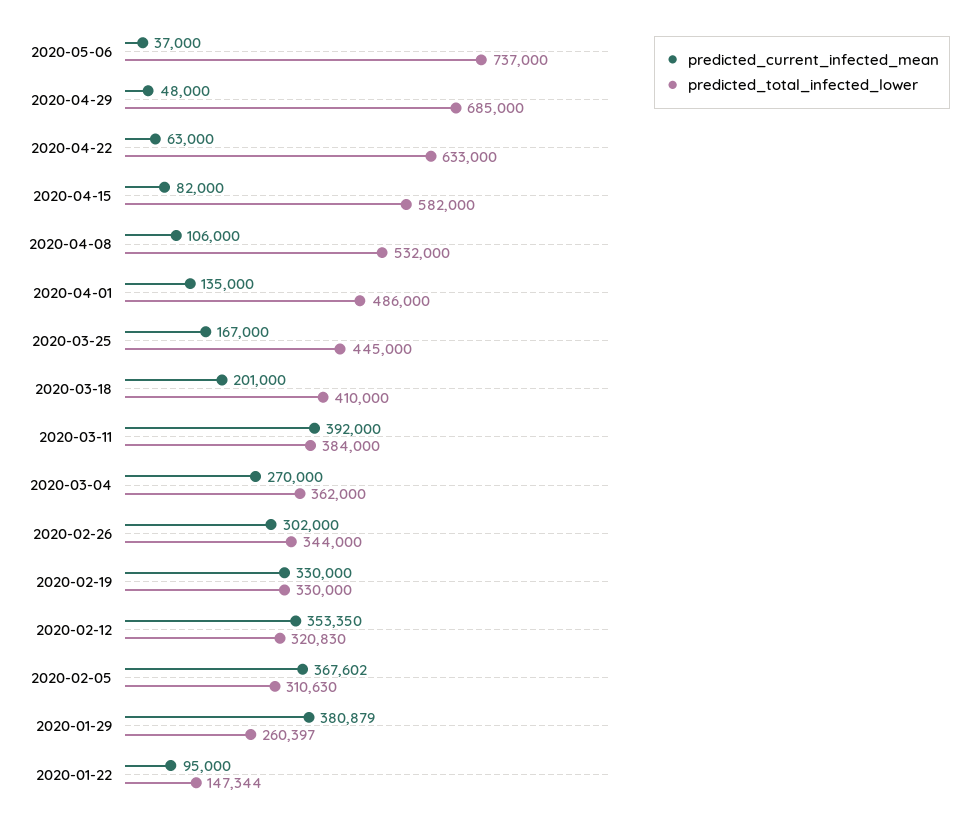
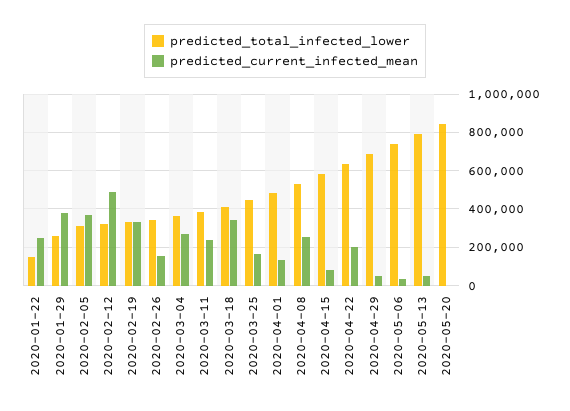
predicted_current_infected_mean, 2020-04-22: 63000 -> 200000
predicted_current_infected_mean, 2020-04-08: 106000 -> 250000
predicted_current_infected_mean, 2020-03-18: 201000 -> 350000
predicted_current_infected_mean, 2020-03-11: 392000 -> 250000
predicted_current_infected_mean, 2020-02-26: 302000 -> 150000
predicted_current_infected_mean, 2020-02-12: 353350 -> 500000
predicted_current_infected_mean, 2020-01-22: 95000 -> 250000
predicted_total_infected_lower, 2020-05-13: none -> 800000
predicted_current_infected_mean, 2020-05-13: none -> 50000
predicted_total_infected_lower, 2020-05-20: none -> 850000
predicted_current_infected_mean, 2020-05-20: none -> 0

